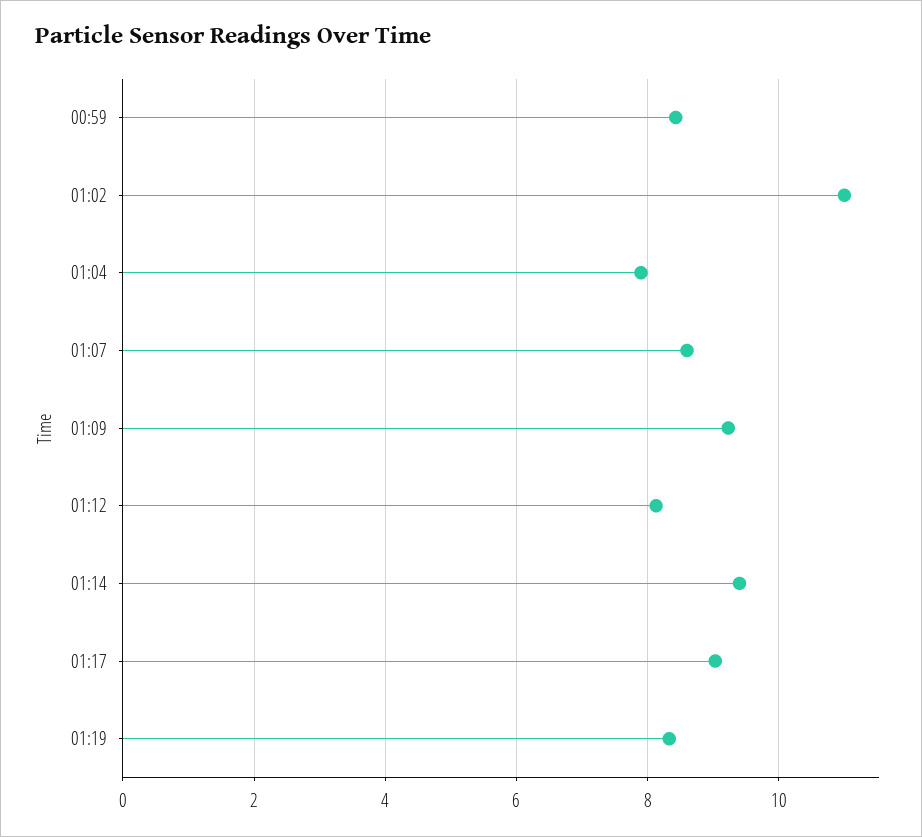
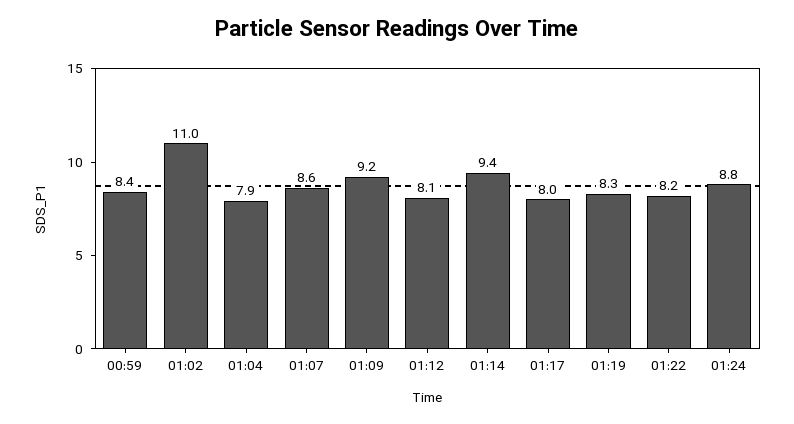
01:17: 9 -> 8
01:22: none -> 8.2
01:24: none -> 8.8

